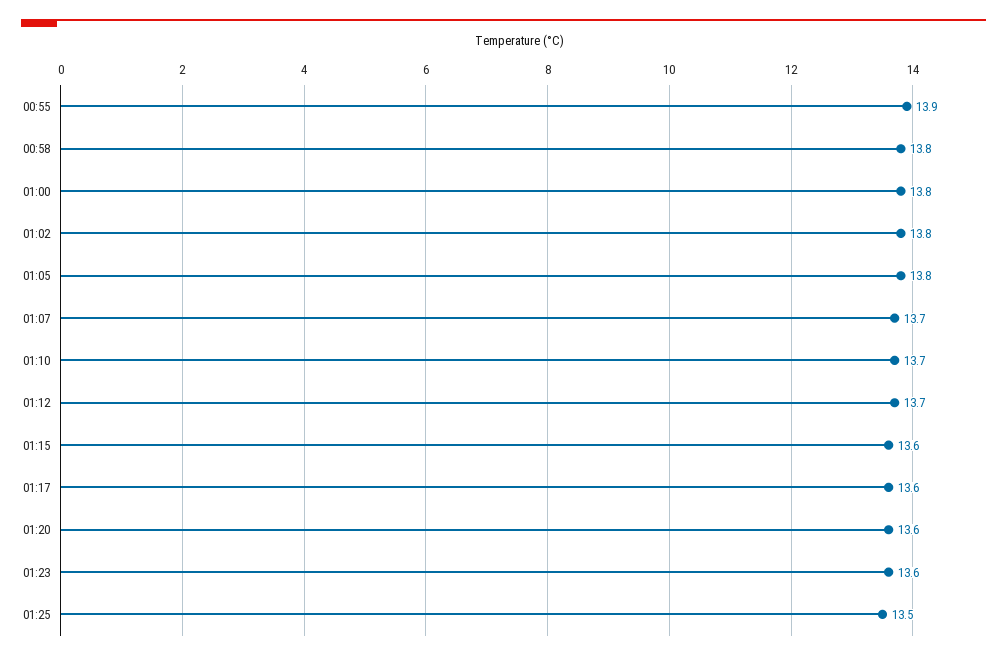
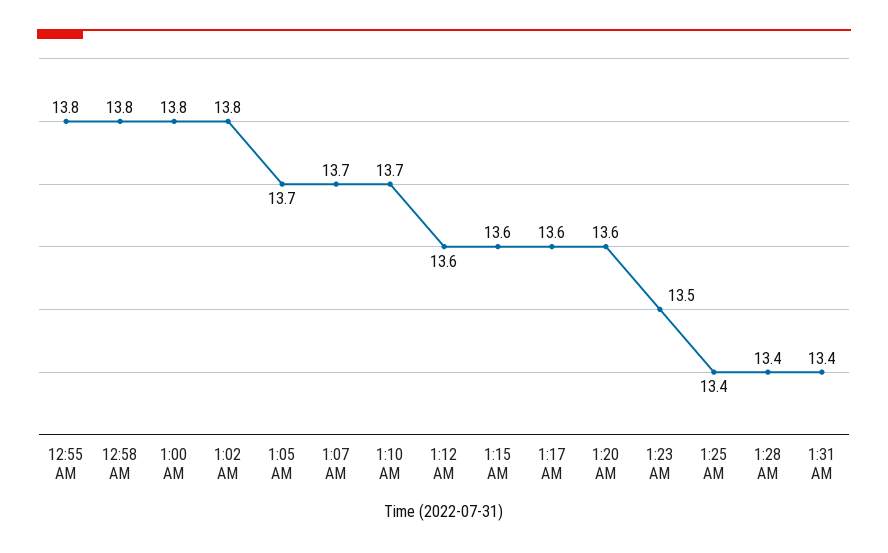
00:55: 13.9 -> 13.8
01:05: 13.8 -> 13.7
01:12: 13.7 -> 13.6
01:23: 13.6 -> 13.5
01:25: 13.5 -> 13.4
1:28 AM: none -> 13.4
1:31 AM: none -> 13.4

